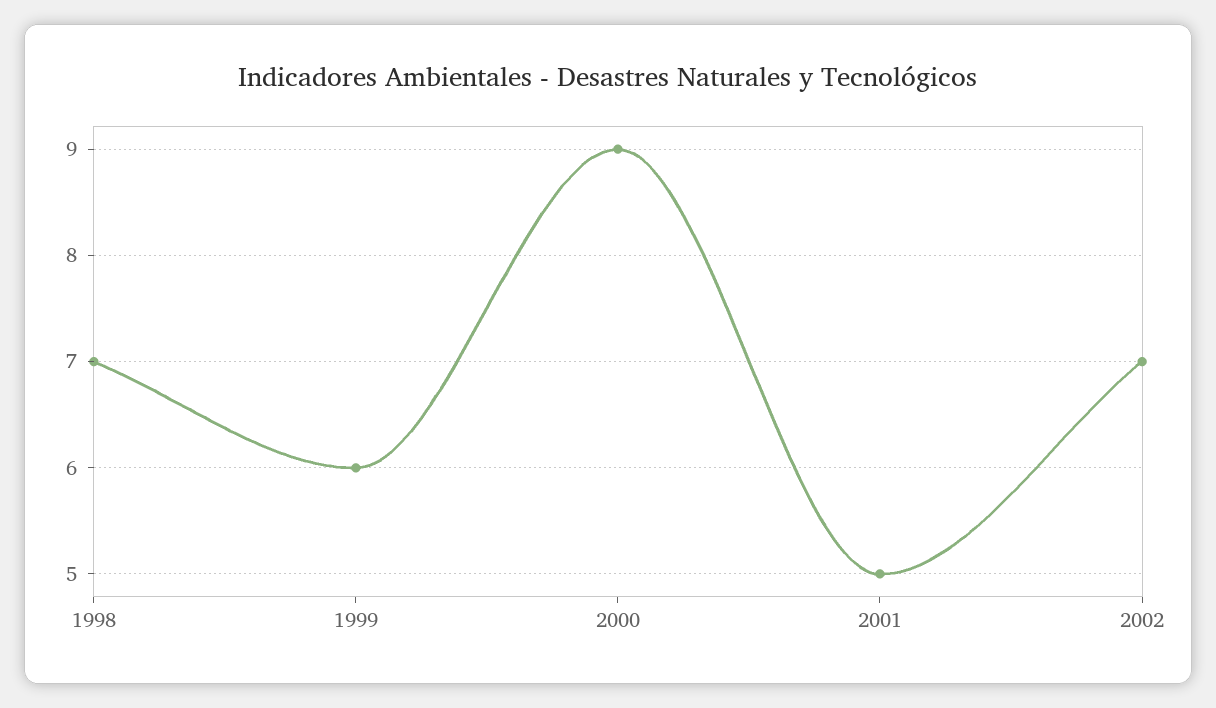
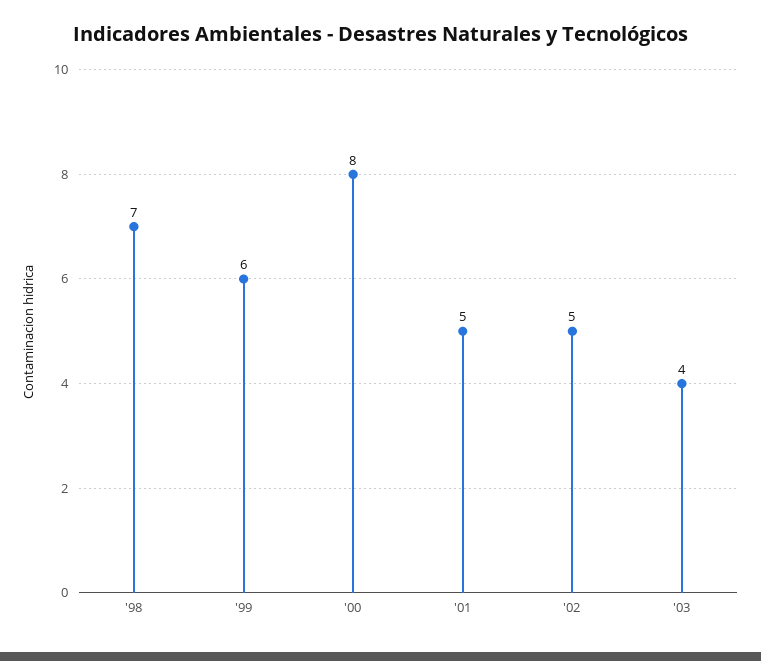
2000: 9 -> 8
2002: 7 -> 5
'03: none -> 4

